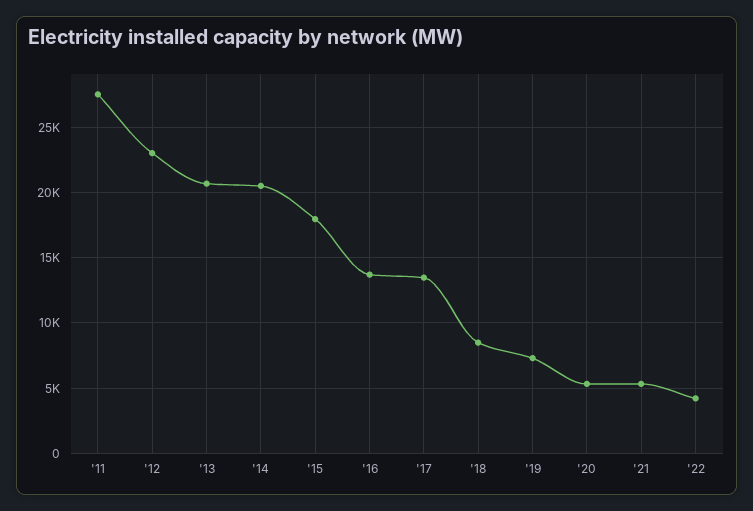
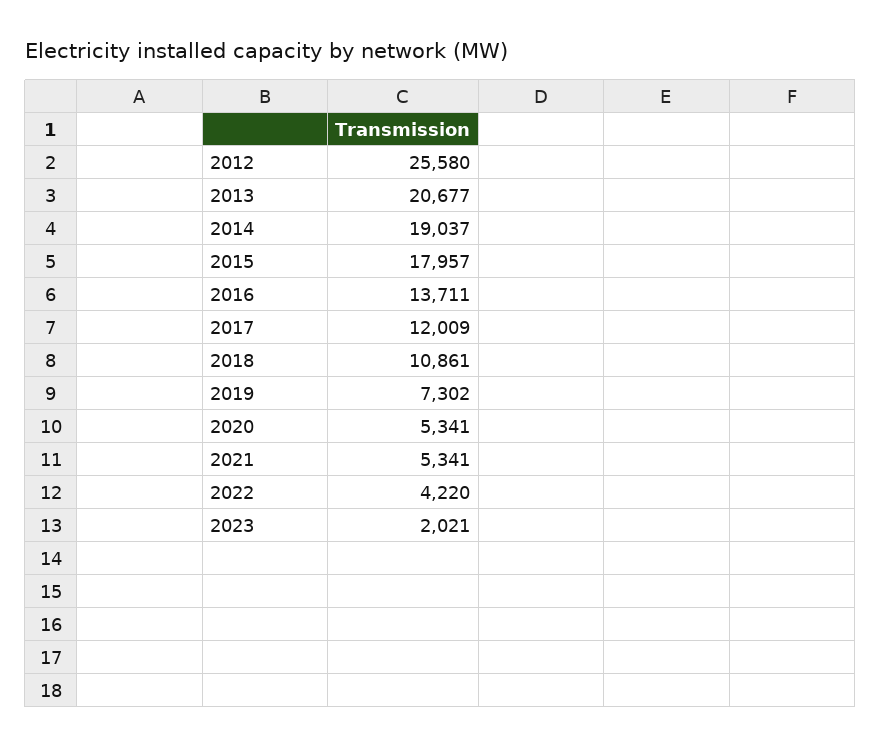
'11: 27500 -> none
'12: 23000 -> 25580
'14: 20500 -> 19037
'17: 13500 -> 12009
'18: 8500 -> 10861
2023: none -> 2021

